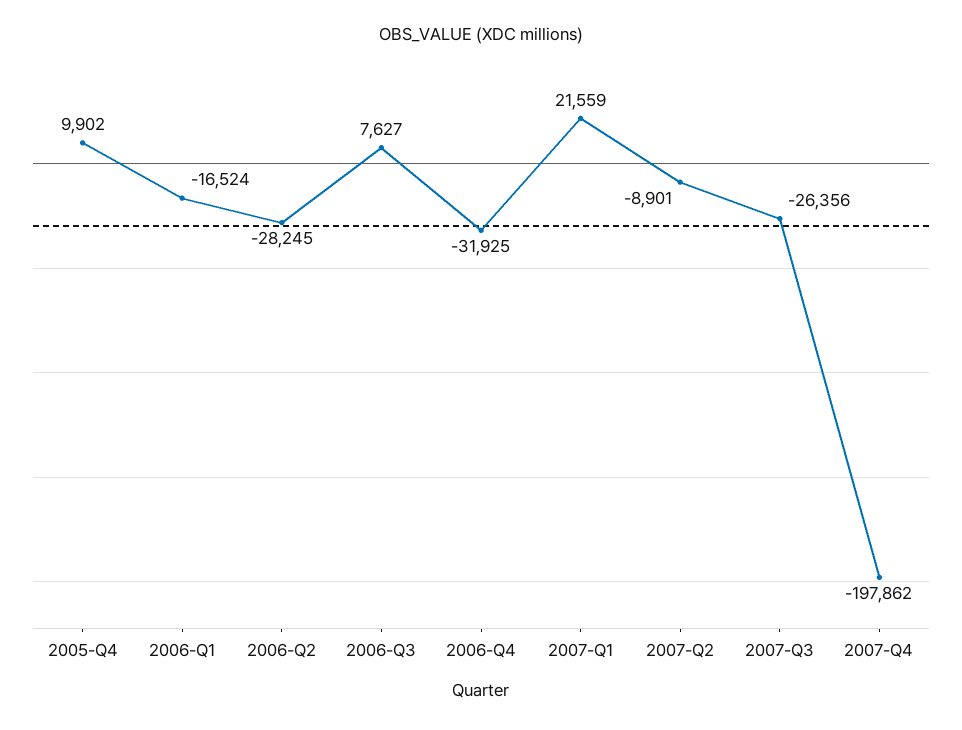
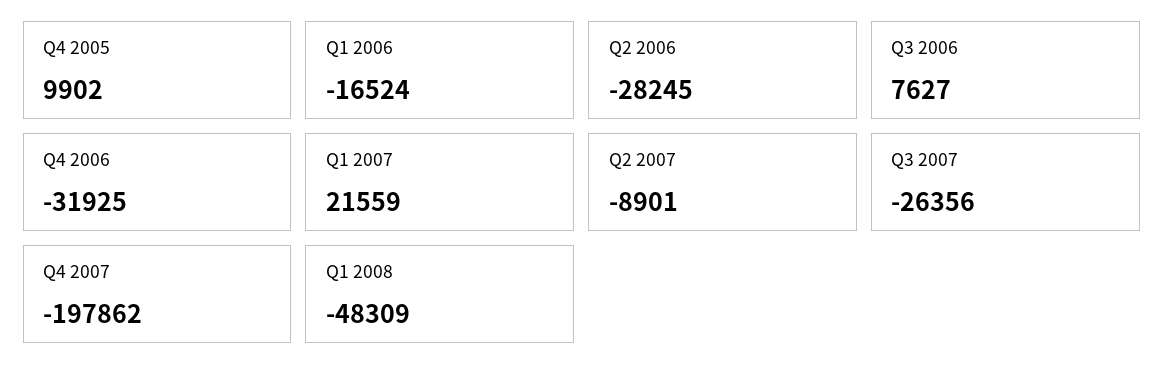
Q1 2008: none -> -48309

